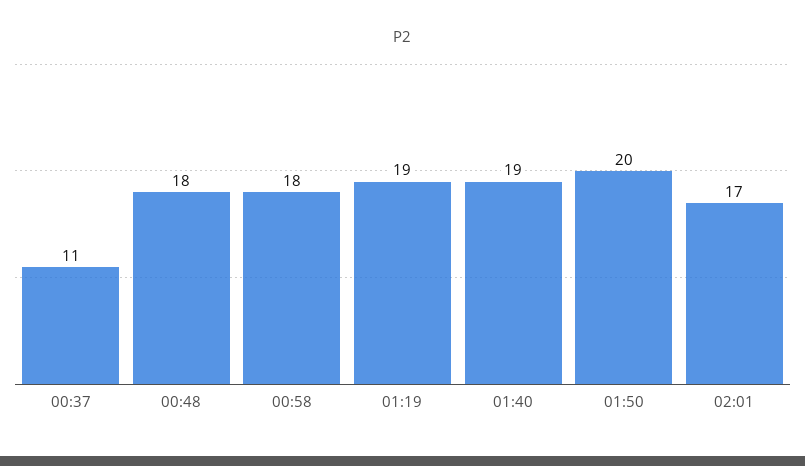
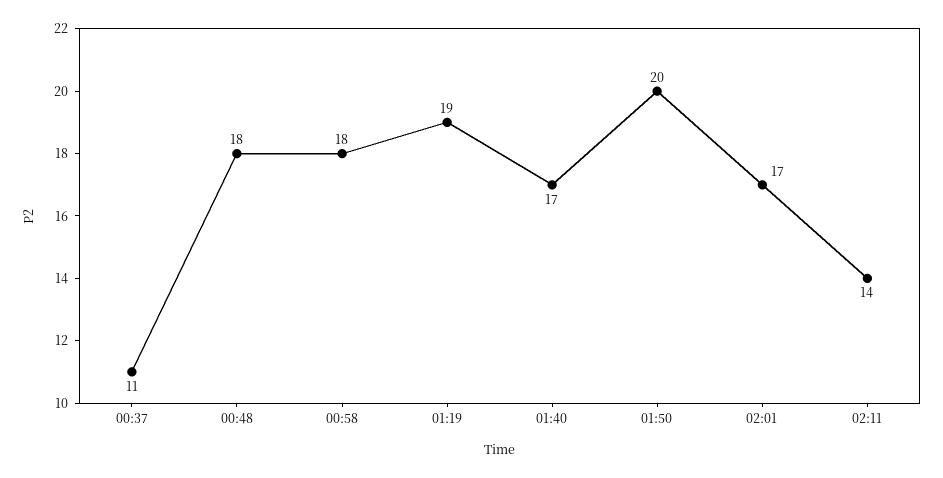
01:40: 19 -> 17
02:11: none -> 14

